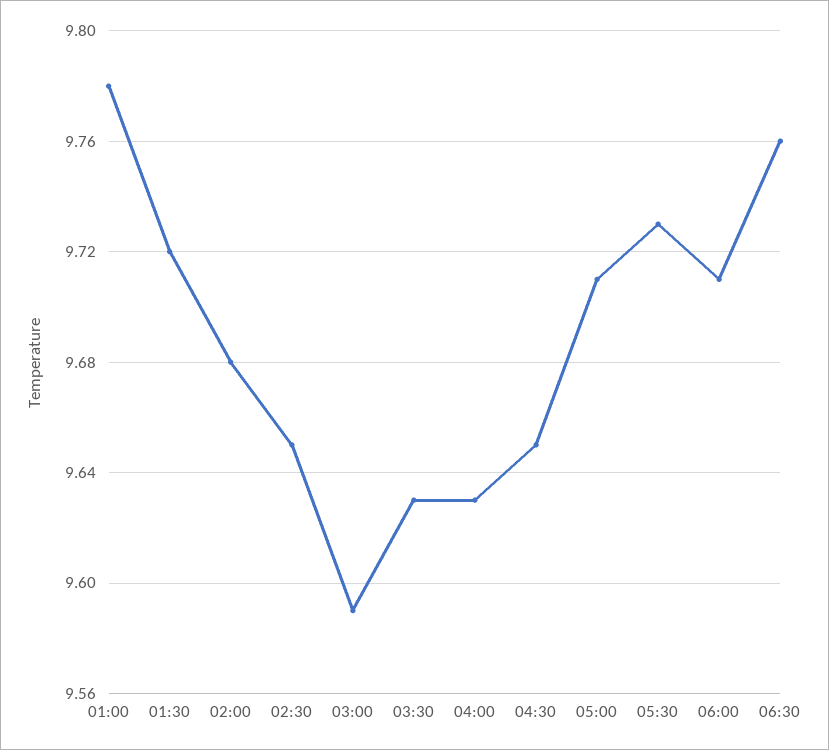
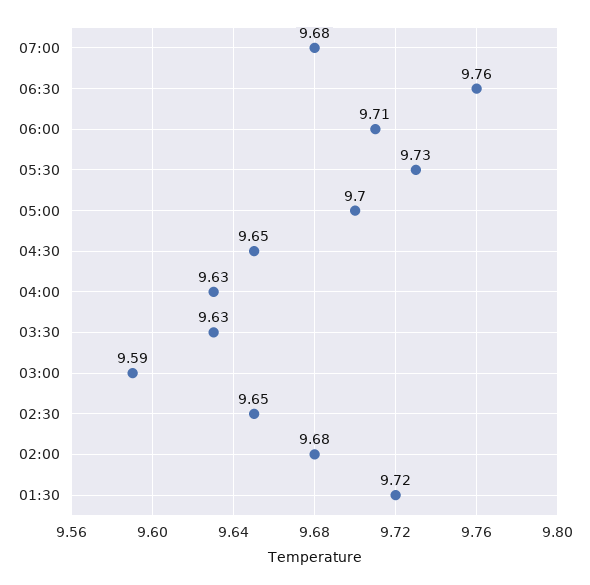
01:00: 9.78 -> none
05:00: 9.71 -> 9.7
07:00: none -> 9.68

